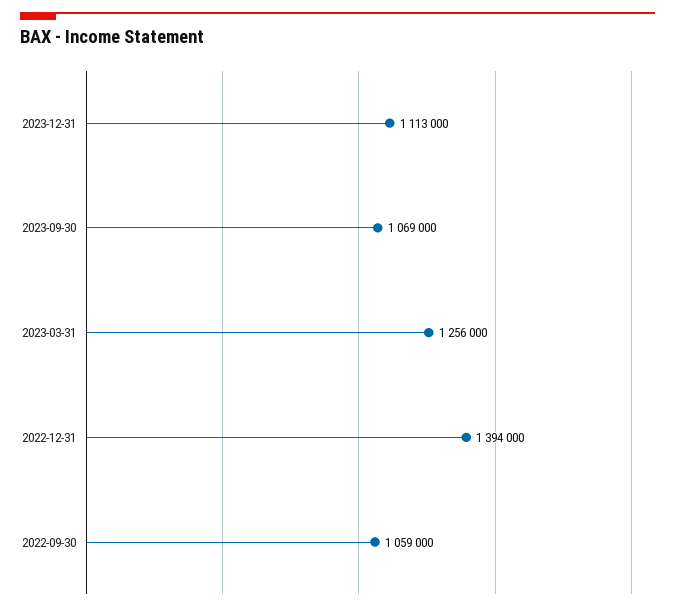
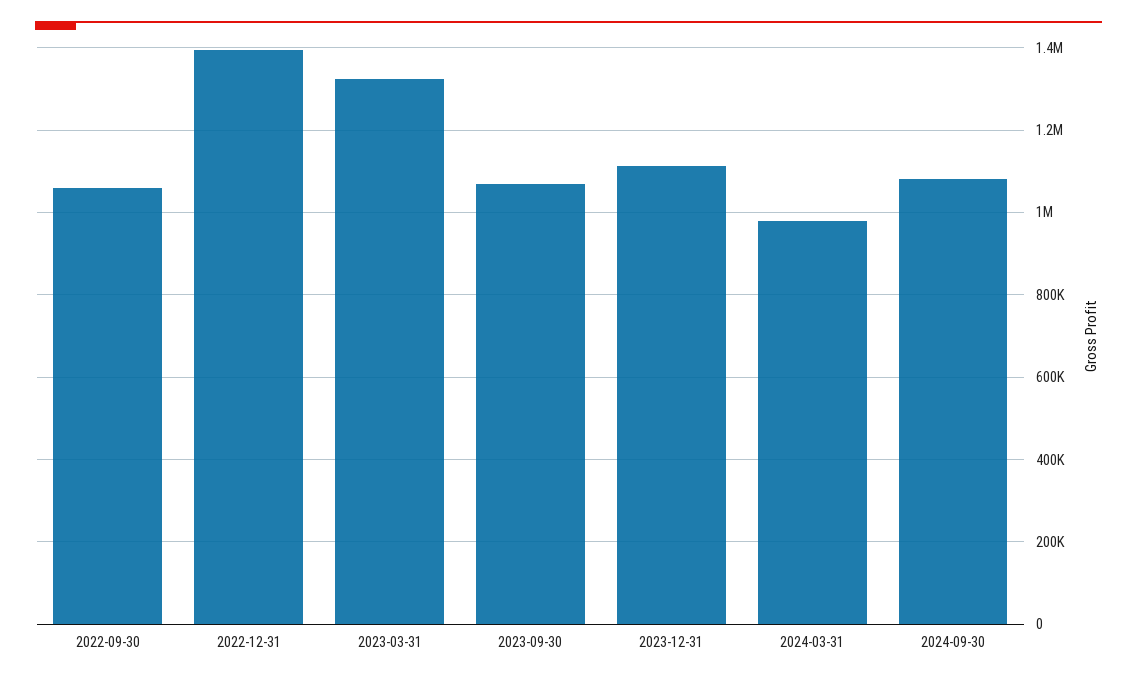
2023-03-31: 1256000 -> 1320000
2024-03-31: none -> 980000
2024-09-30: none -> 1080000

